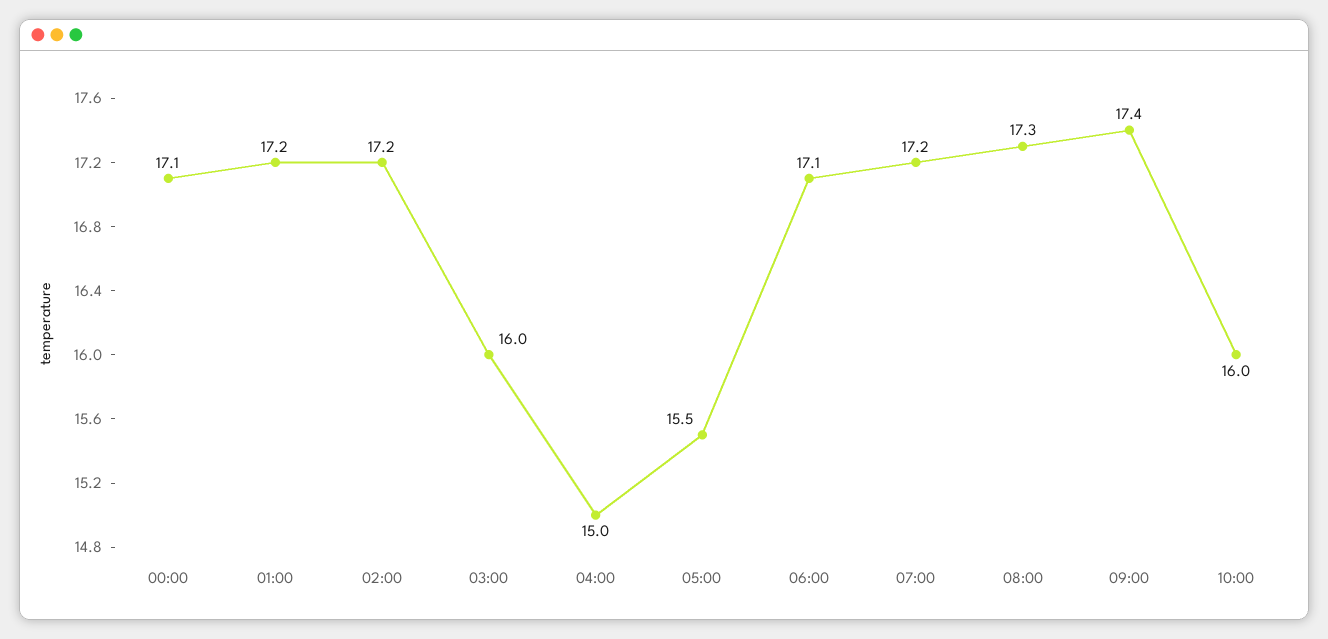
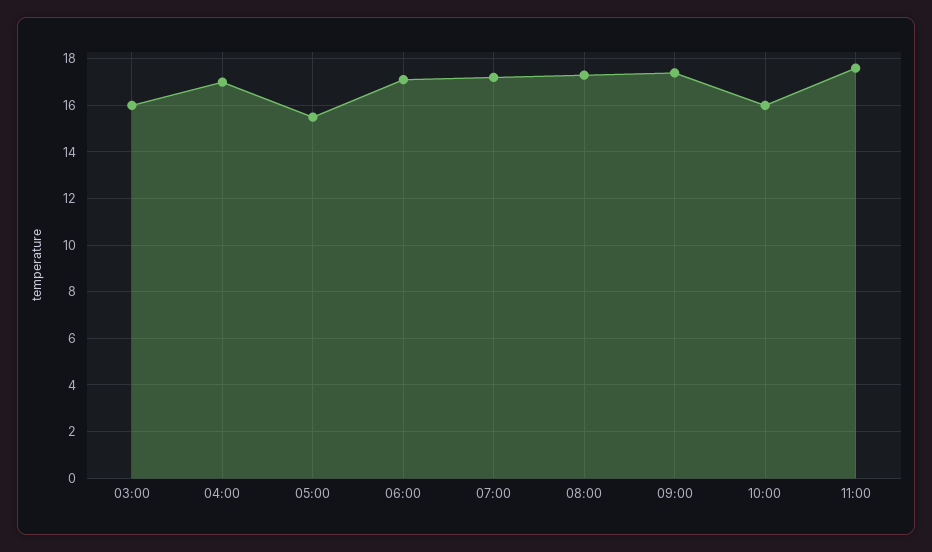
00:00: 17.1 -> none
01:00: 17.2 -> none
02:00: 17.2 -> none
04:00: 15 -> 17
11:00: none -> 17.5

